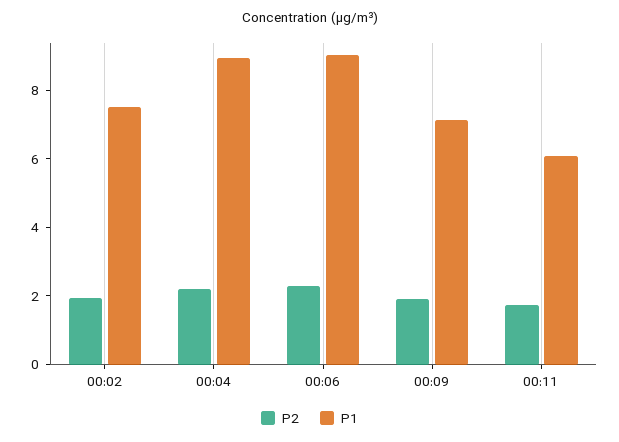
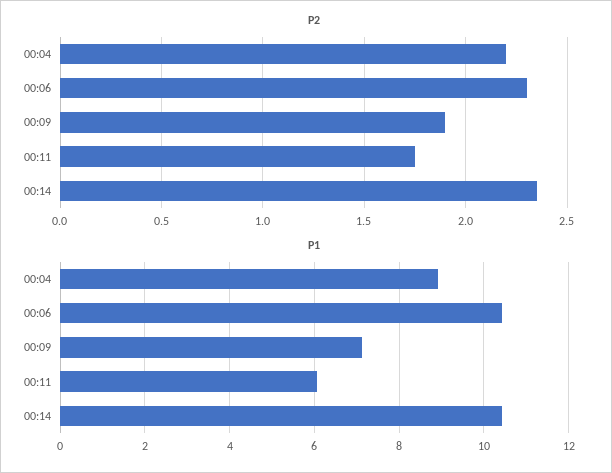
P2, 00:02: 2 -> none
P1, 00:02: 7.5 -> none
P1, 00:06: 9 -> 10.4
P2, 00:14: none -> 2.35
P1, 00:14: none -> 10.4

